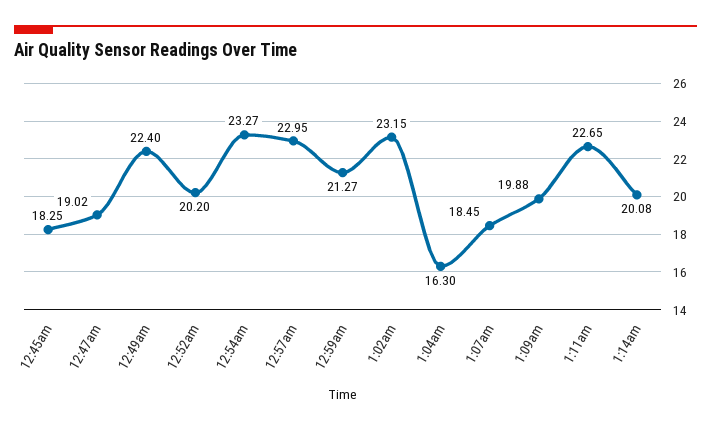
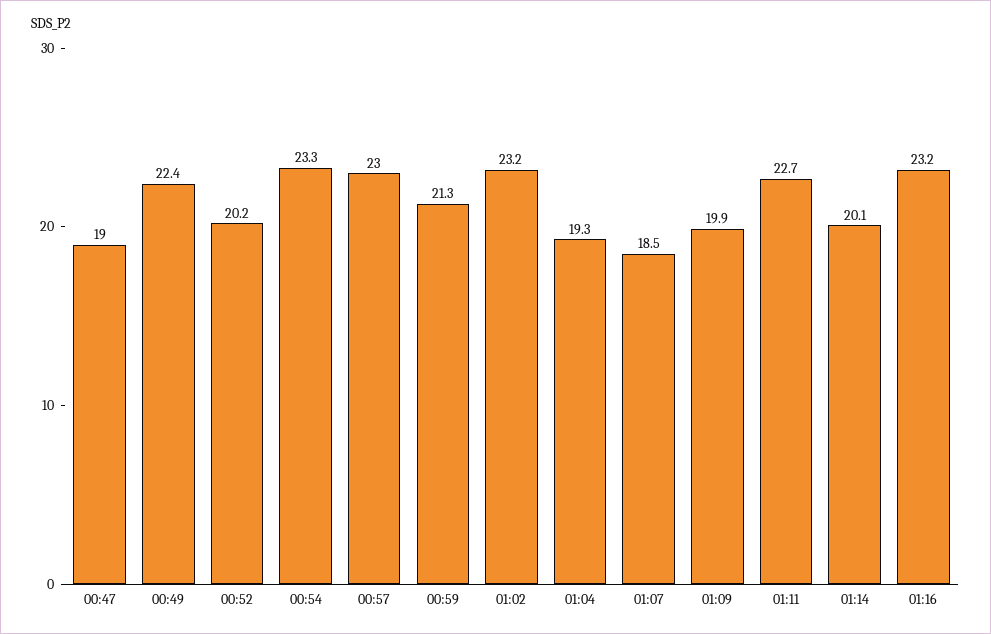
12:45am: 18.25 -> none
1:04am: 16.3 -> 19.3
01:16: none -> 23.2

